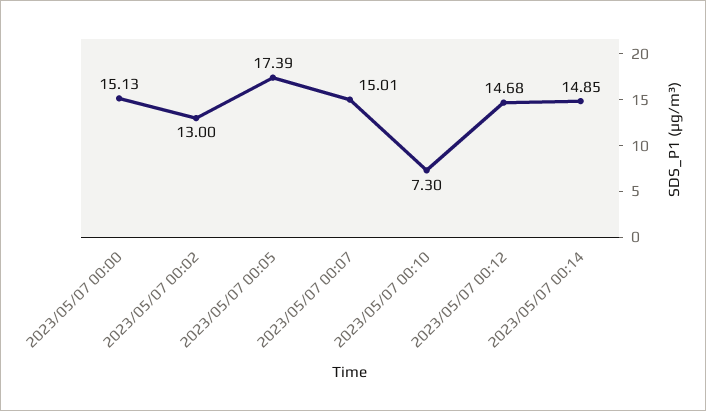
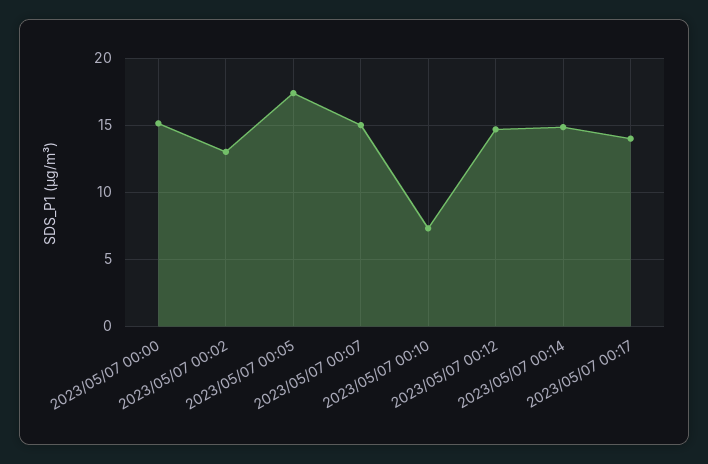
2023/05/07 00:17: none -> 14

